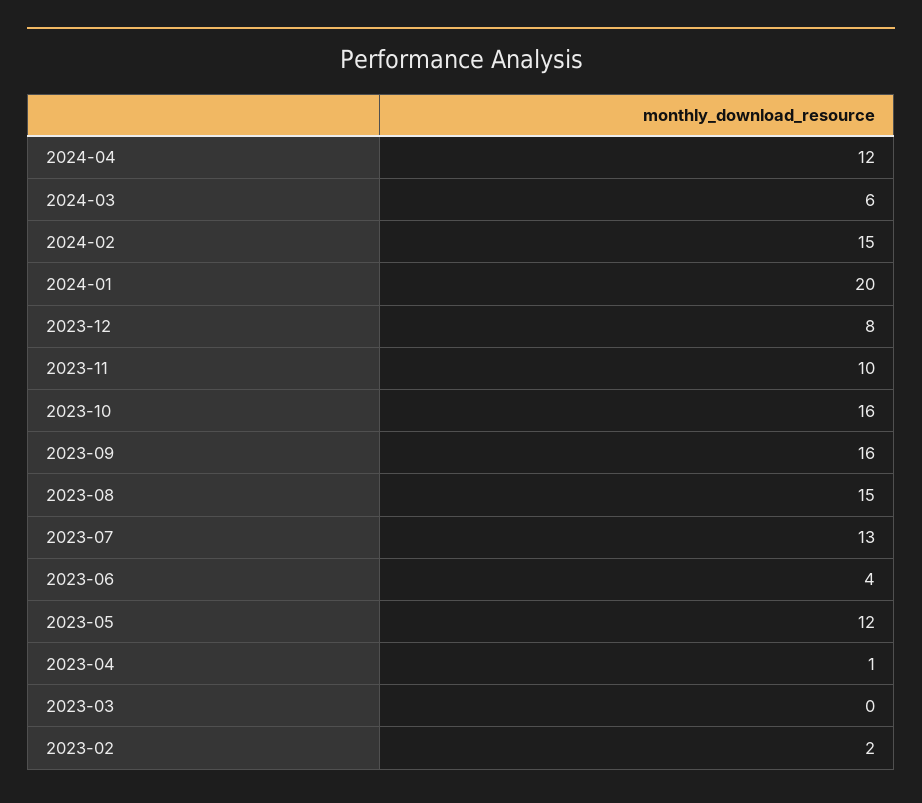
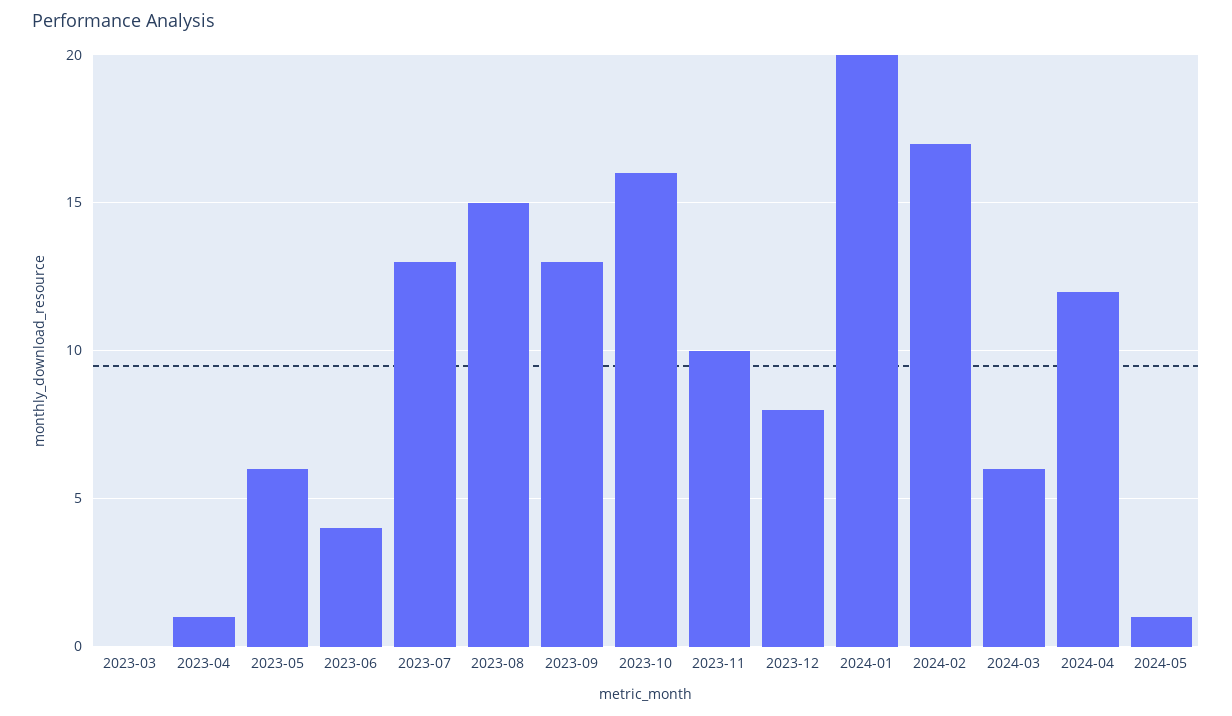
2024-02: 15 -> 17
2023-09: 16 -> 13
2023-05: 12 -> 6
2023-02: 2 -> none
2024-05: none -> 1

